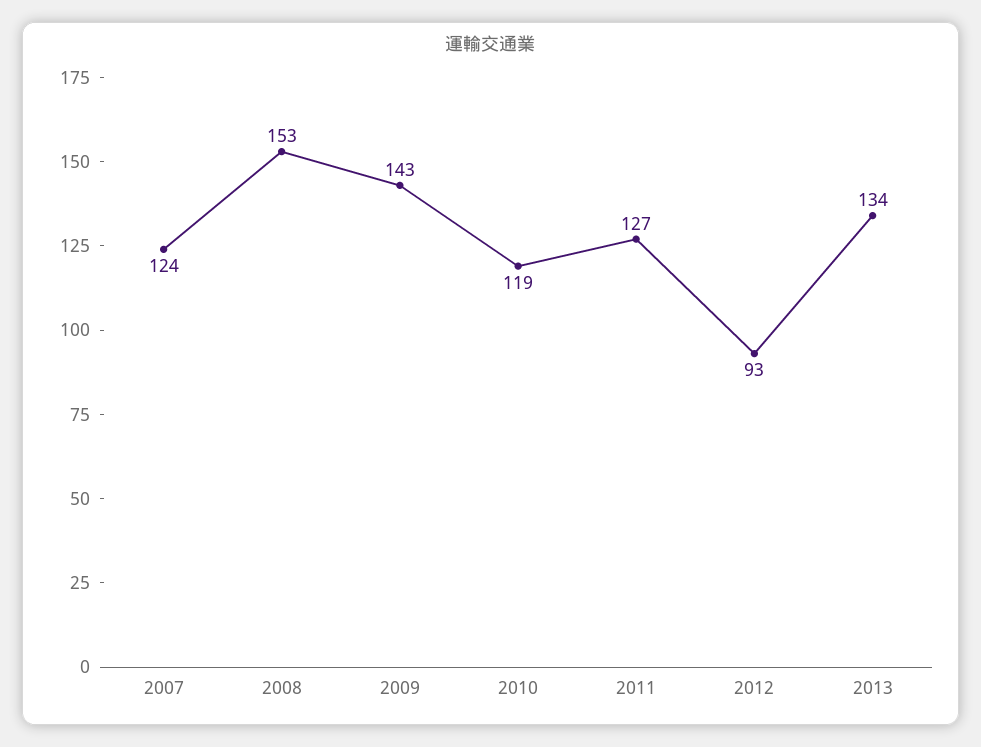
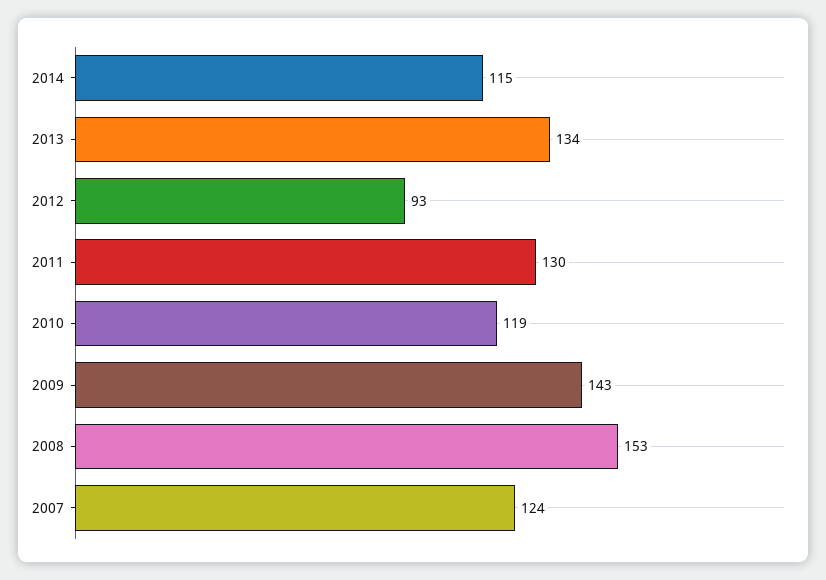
2011: 127 -> 130
2014: none -> 115

